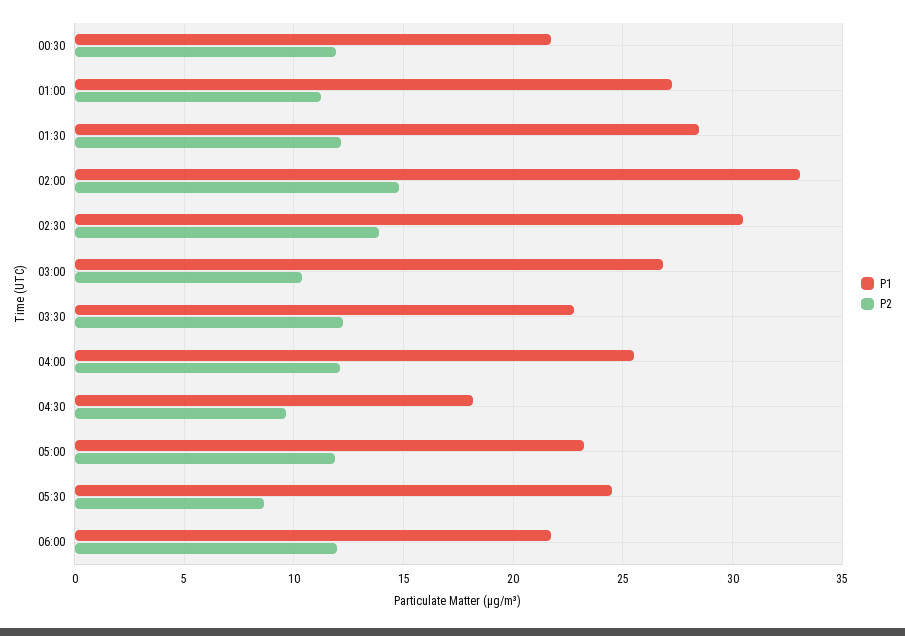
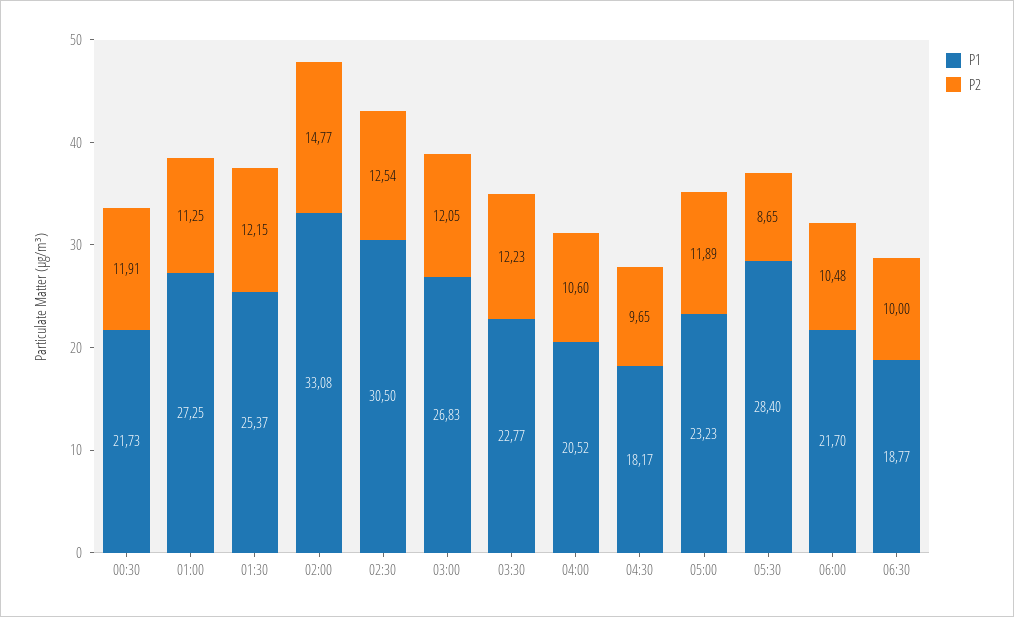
P1, 01:30: 28.5 -> 25.37
P2, 02:30: 14 -> 12.54
P2, 03:00: 10.5 -> 12.05
P1, 04:00: 25.5 -> 20.52
P2, 04:00: 12 -> 10.6
P1, 05:30: 24.5 -> 28.4
P2, 06:00: 12 -> 10.48
P1, 06:30: none -> 18.77
P2, 06:30: none -> 10

